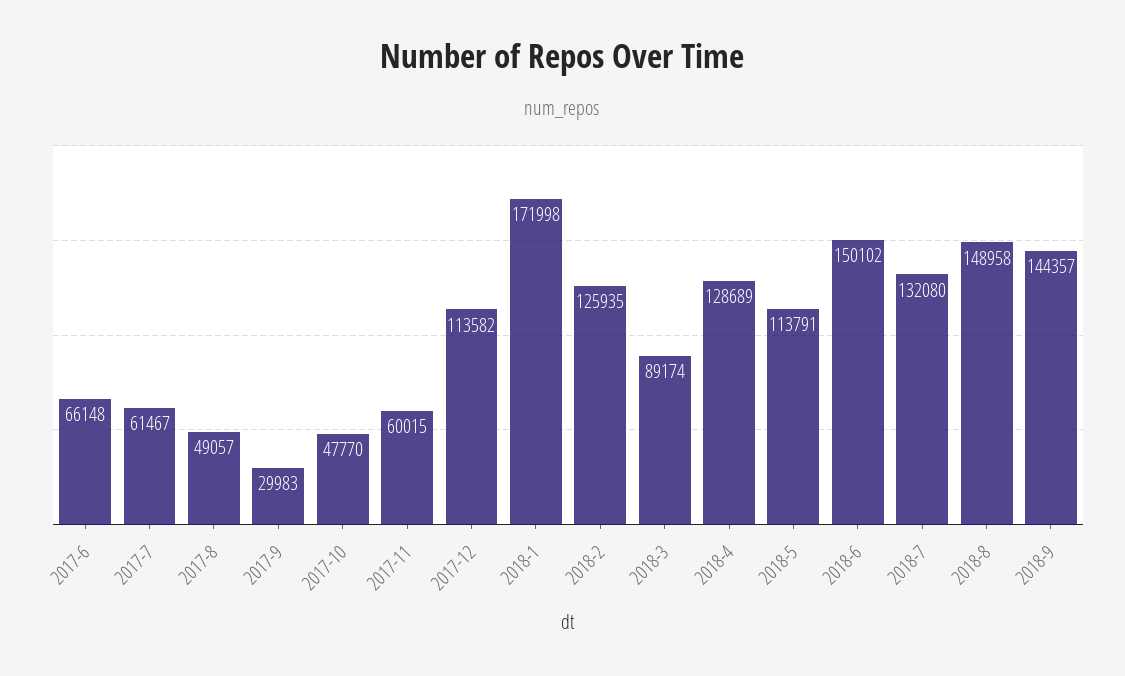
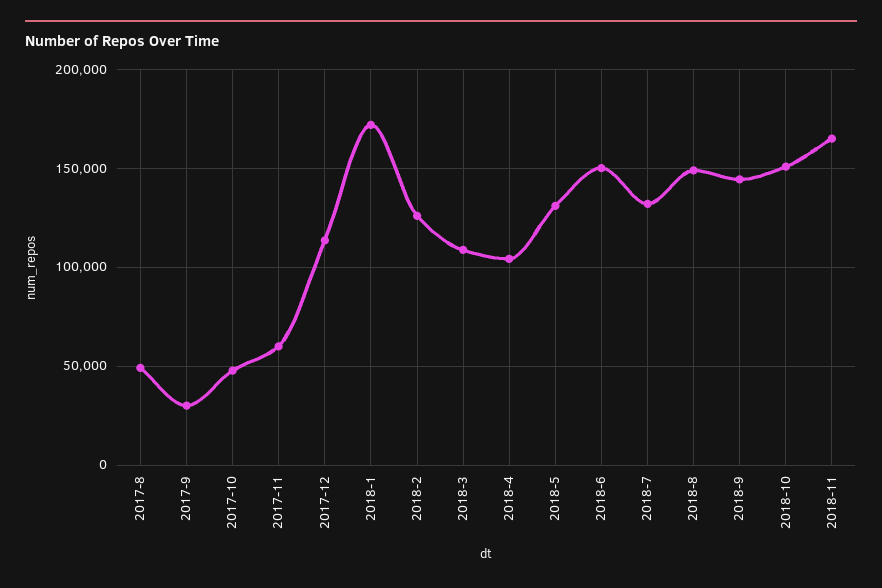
2017-6: 66148 -> none
2017-7: 61467 -> none
2018-3: 89174 -> 110000
2018-4: 128689 -> 105000
2018-5: 113791 -> 130000
2018-10: none -> 150000
2018-11: none -> 165000

